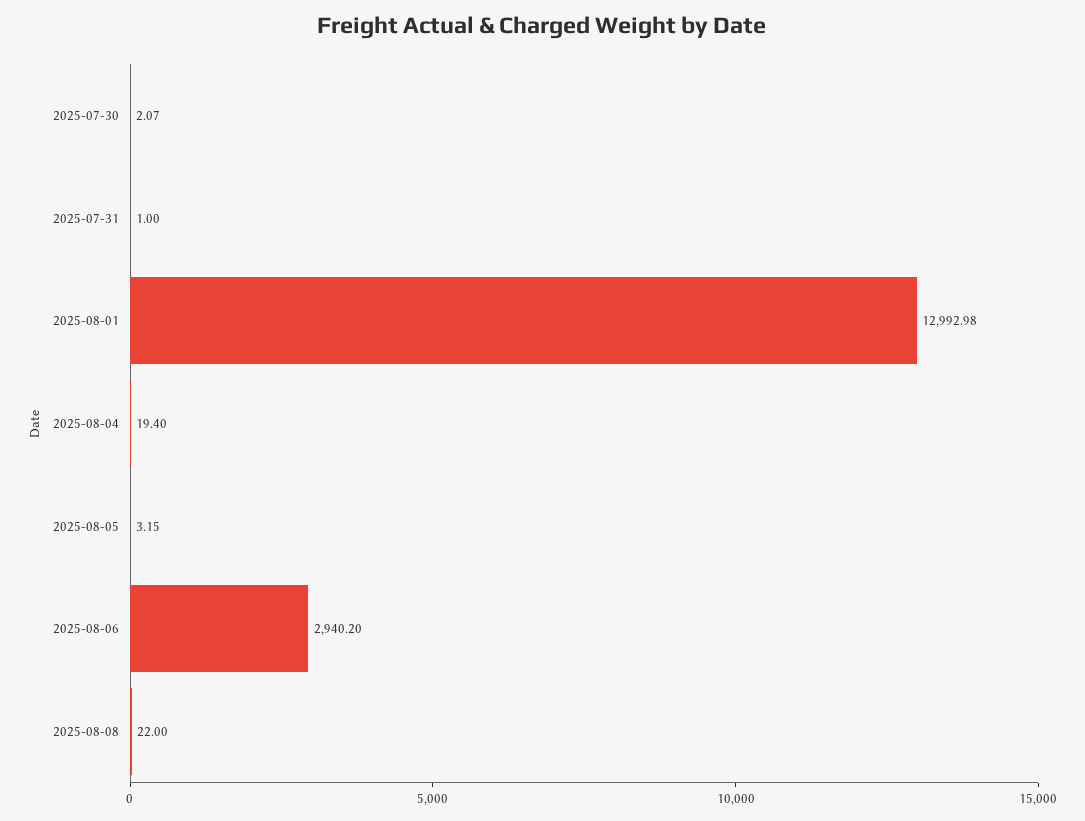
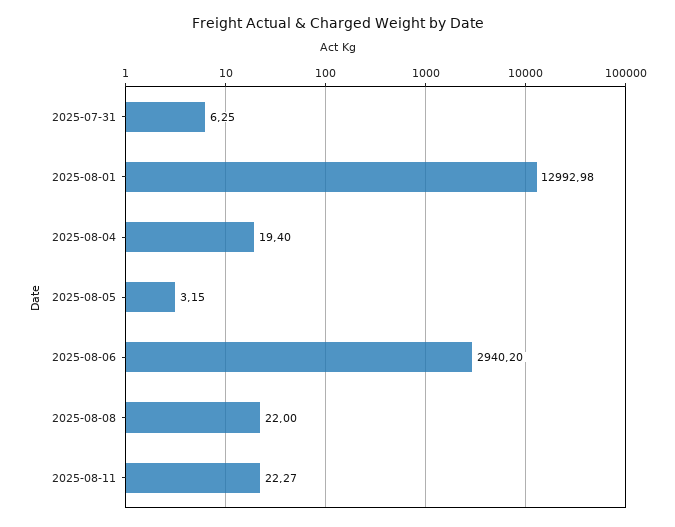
2025-07-30: 2.07 -> none
2025-07-31: 1 -> 6.25
2025-08-11: none -> 22.27

